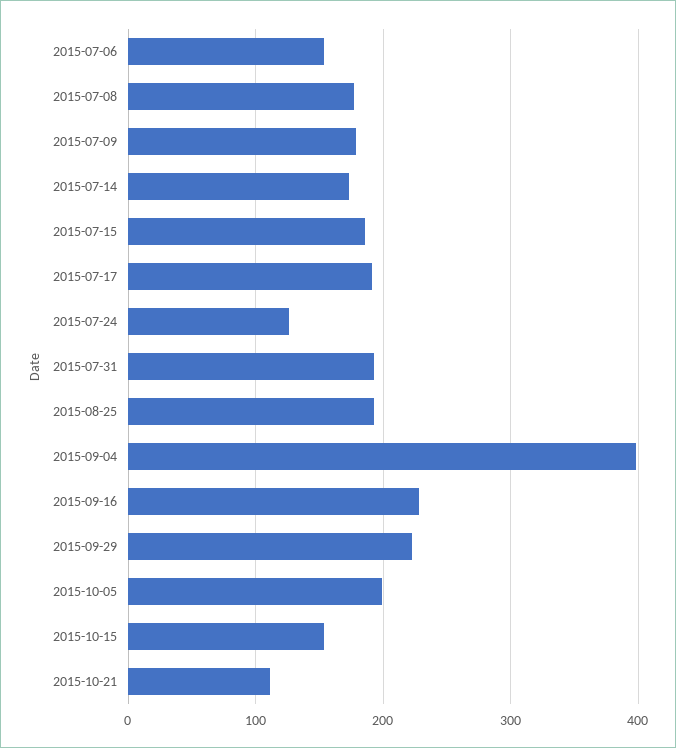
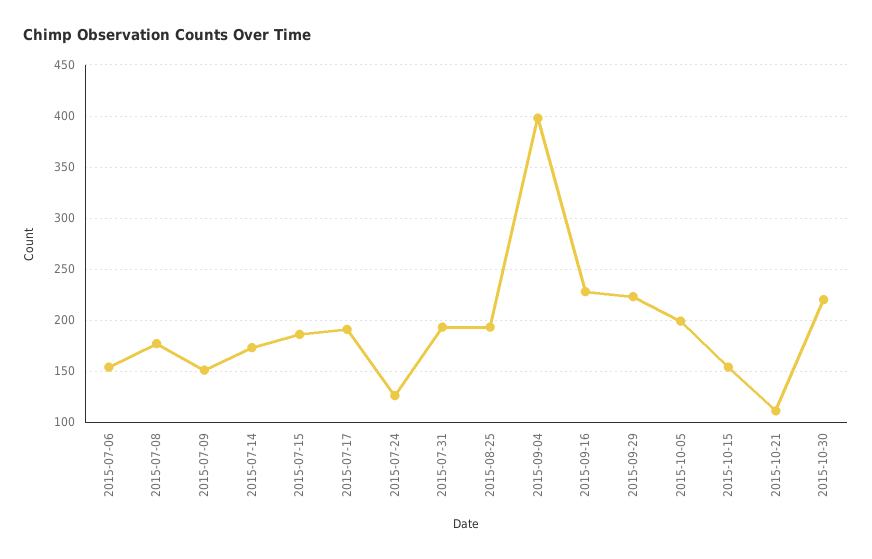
2015-07-09: 180 -> 150
2015-10-30: none -> 220

